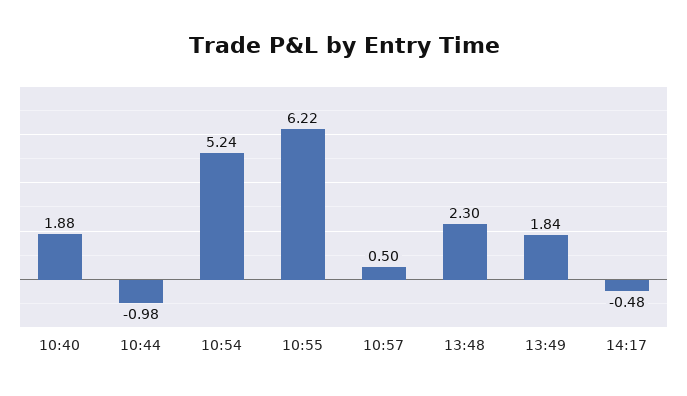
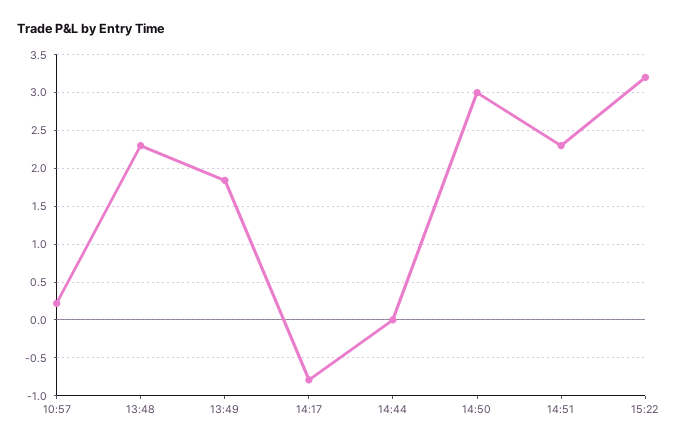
10:40: 1.88 -> none
10:44: -0.98 -> none
10:54: 5.24 -> none
10:55: 6.22 -> none
10:57: 0.5 -> 0.2
14:17: -0.48 -> -0.8
14:44: none -> 0
14:50: none -> 3
14:51: none -> 2.3
15:22: none -> 3.2

